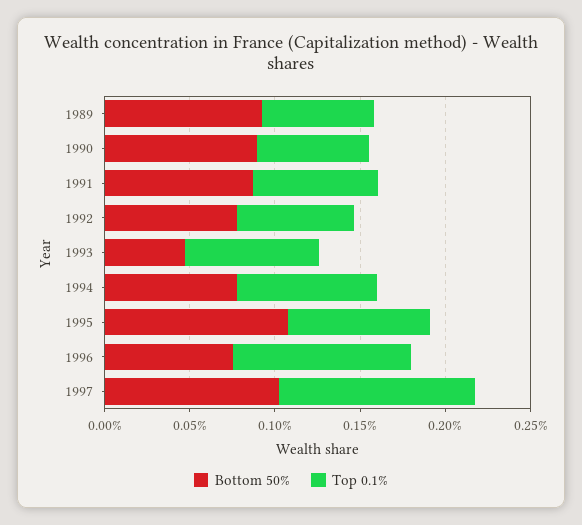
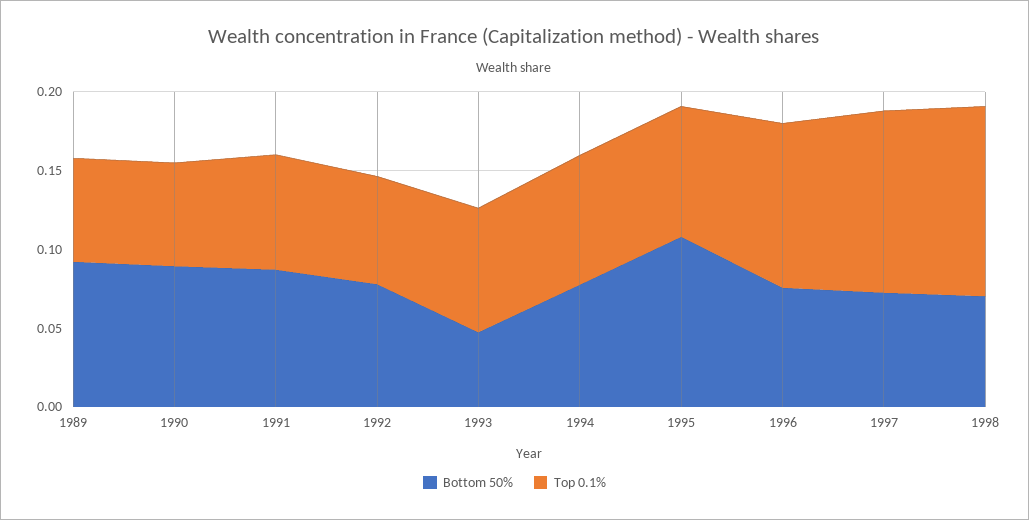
Bottom 50%, 1997: 0.1 -> 0.07
Bottom 50%, 1998: none -> 0.07
Top 0.1%, 1998: none -> 0.12

